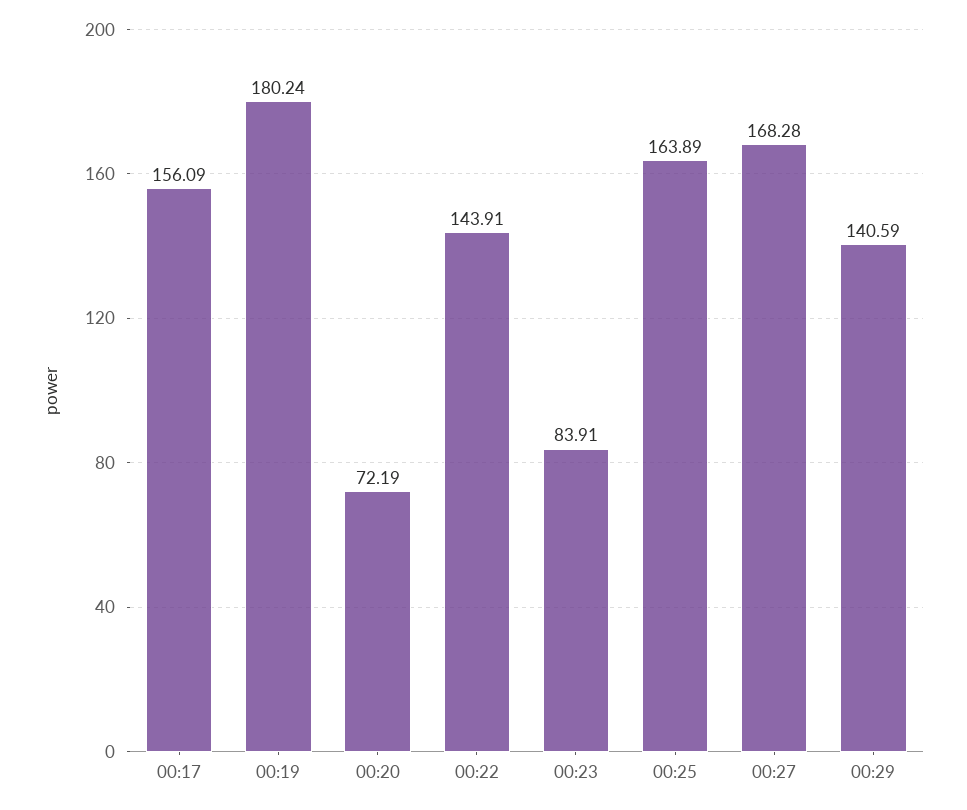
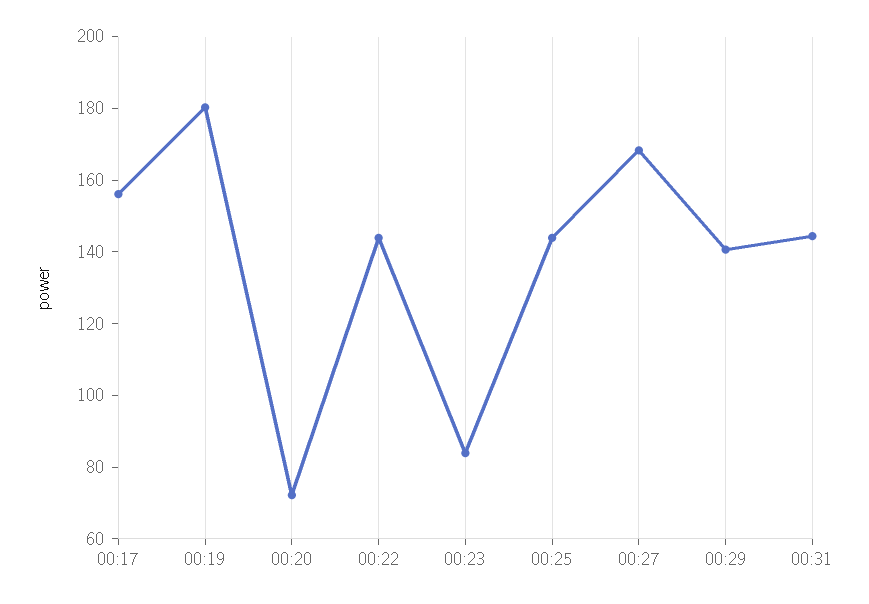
00:25: 163.89 -> 145
00:31: none -> 145

